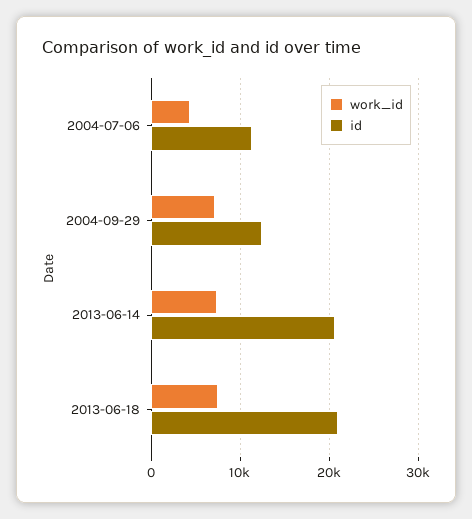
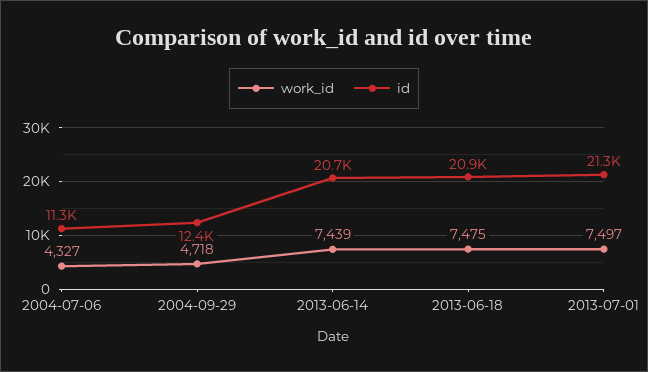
work_id, 2004-09-29: 7000 -> 4718
work_id, 2013-07-01: none -> 7497
id, 2013-07-01: none -> 21300

